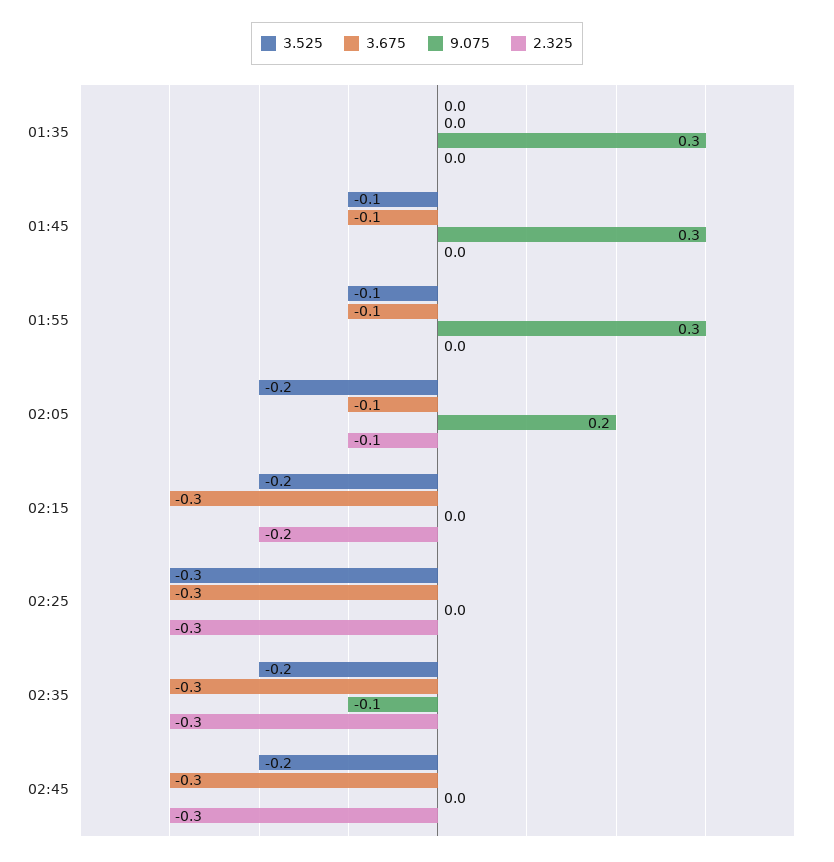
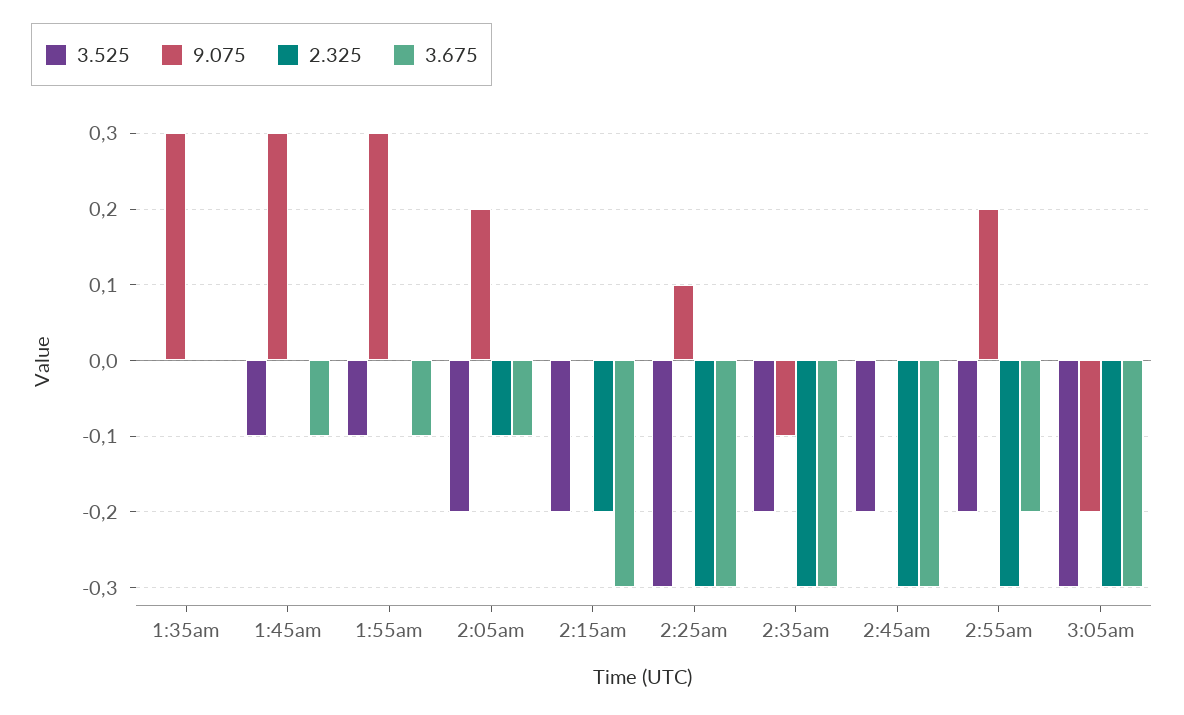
9.075, 02:25: 0 -> 0.1
3.525, 2:55am: none -> -0.2
9.075, 2:55am: none -> 0.2
2.325, 2:55am: none -> -0.3
3.675, 2:55am: none -> -0.2
3.525, 3:05am: none -> -0.3
9.075, 3:05am: none -> -0.2
2.325, 3:05am: none -> -0.3
3.675, 3:05am: none -> -0.3

